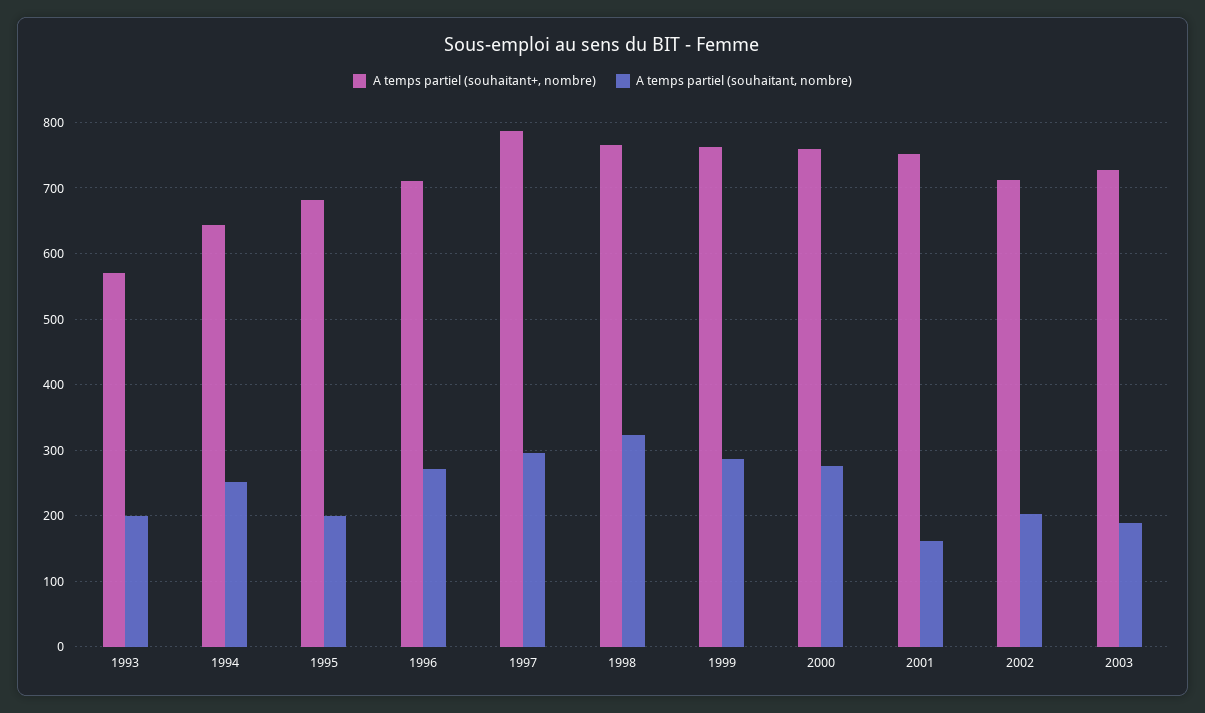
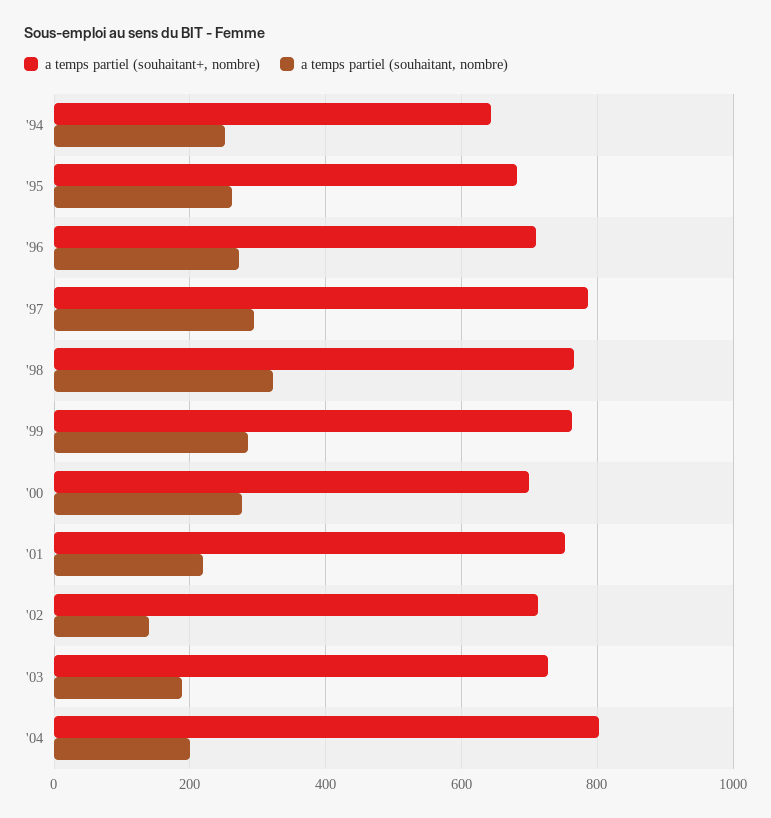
A temps partiel (souhaitant+, nombre), 1993: 570 -> none
A temps partiel (souhaitant, nombre), 1993: 200 -> none
A temps partiel (souhaitant, nombre), 1995: 200 -> 260
A temps partiel (souhaitant+, nombre), 2000: 760 -> 700
A temps partiel (souhaitant, nombre), 2001: 160 -> 220
A temps partiel (souhaitant, nombre), 2002: 200 -> 140
A temps partiel (souhaitant+, nombre), '04: none -> 800
A temps partiel (souhaitant, nombre), '04: none -> 200

